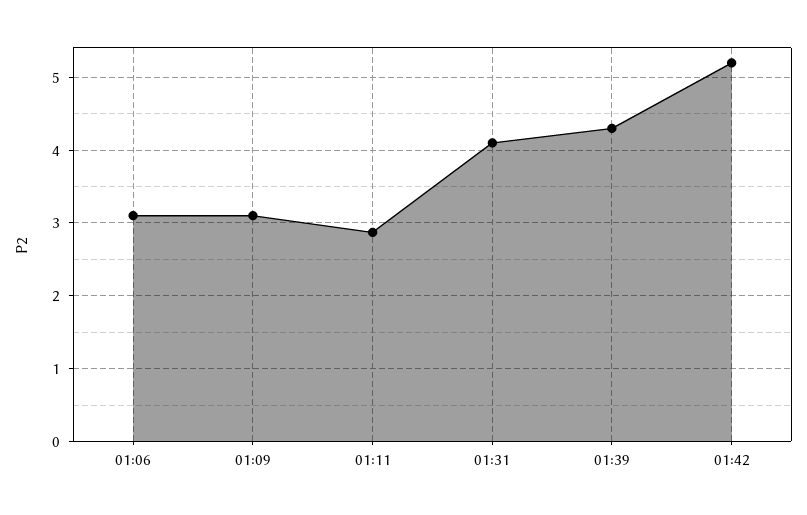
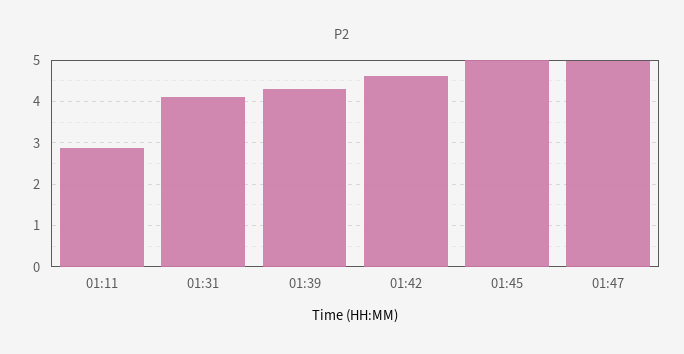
01:06: 3.1 -> none
01:09: 3.1 -> none
01:42: 5.2 -> 4.6
01:45: none -> 5
01:47: none -> 5

